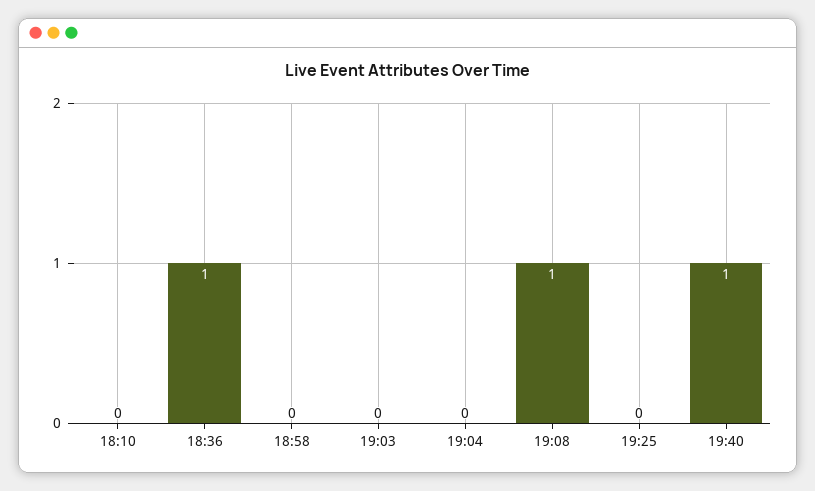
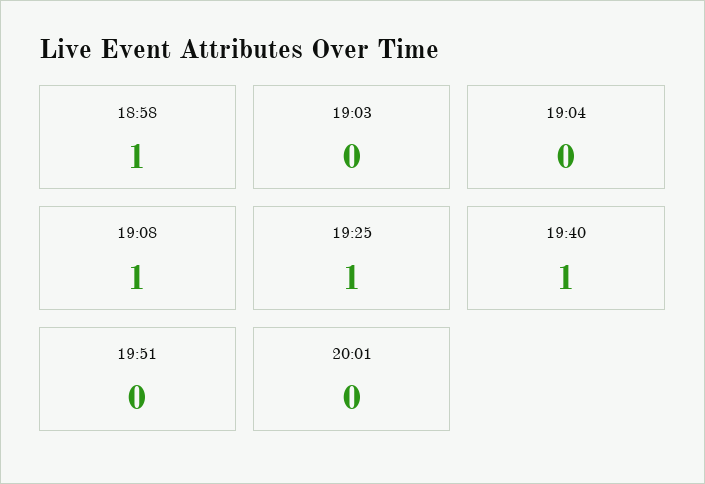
18:10: 0 -> none
18:36: 1 -> none
18:58: 0 -> 1
19:25: 0 -> 1
19:51: none -> 0
20:01: none -> 0

